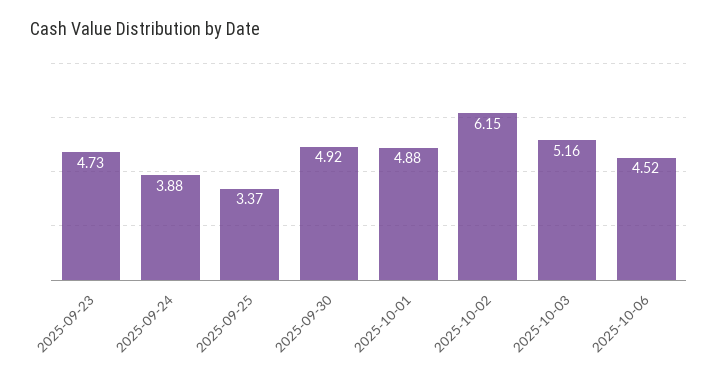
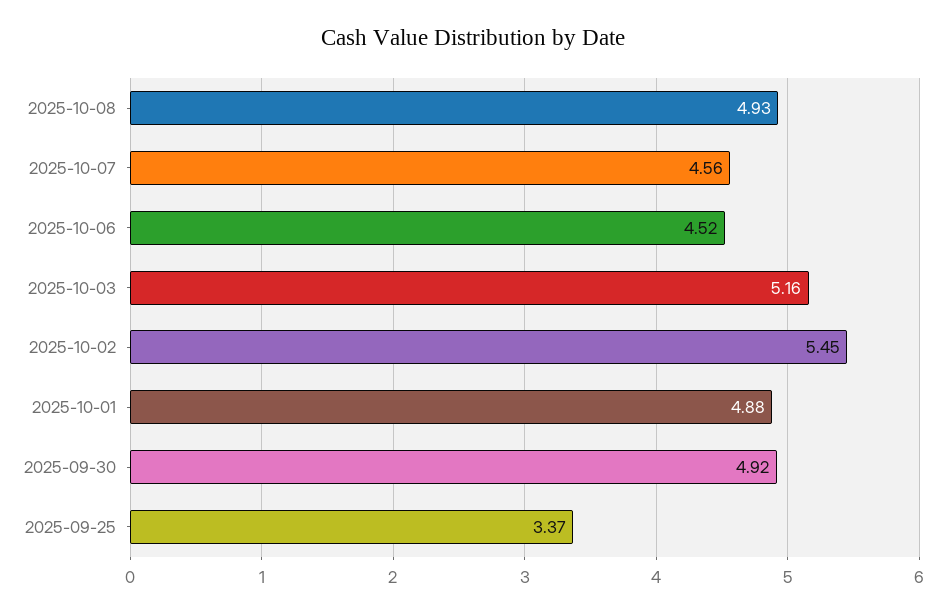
2025-09-23: 4.73 -> none
2025-09-24: 3.88 -> none
2025-10-02: 6.15 -> 5.45
2025-10-08: none -> 4.93
2025-10-07: none -> 4.56

